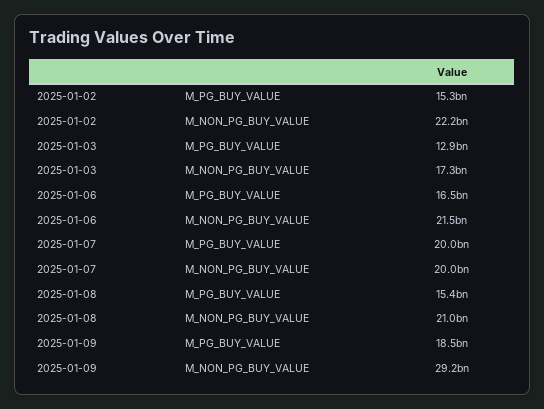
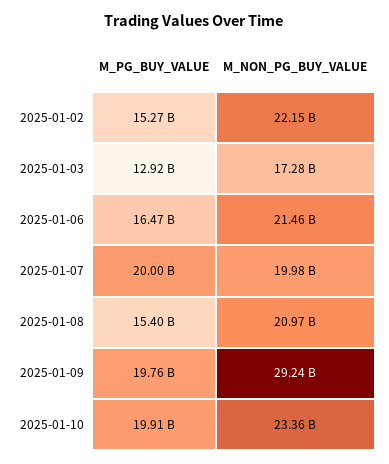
2025-01-09, M_PG_BUY_VALUE: 18500000000 -> 19760000000
2025-01-10, M_PG_BUY_VALUE: none -> 19910000000
2025-01-10, M_NON_PG_BUY_VALUE: none -> 23360000000

